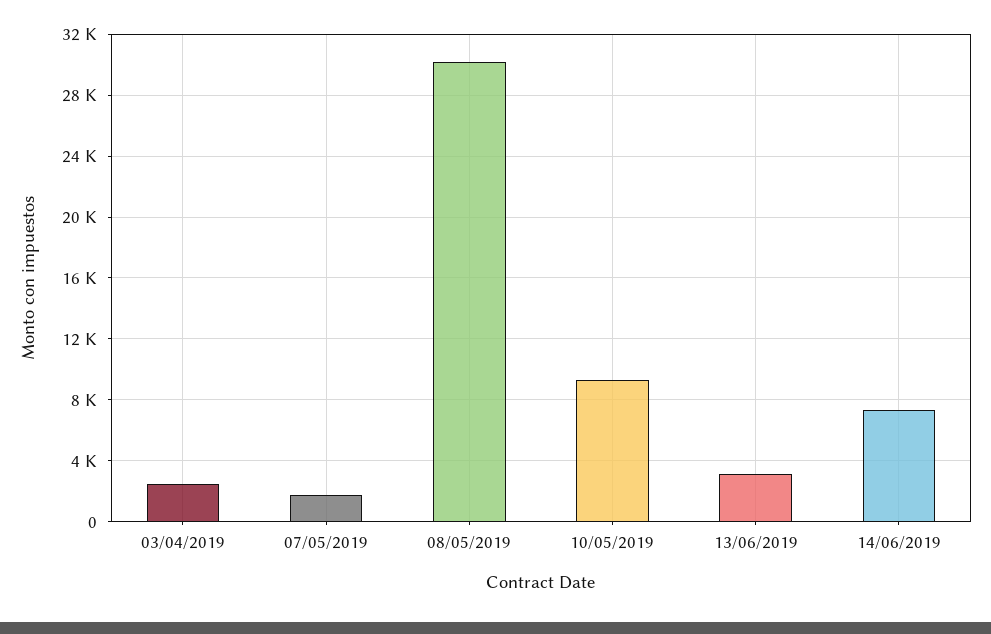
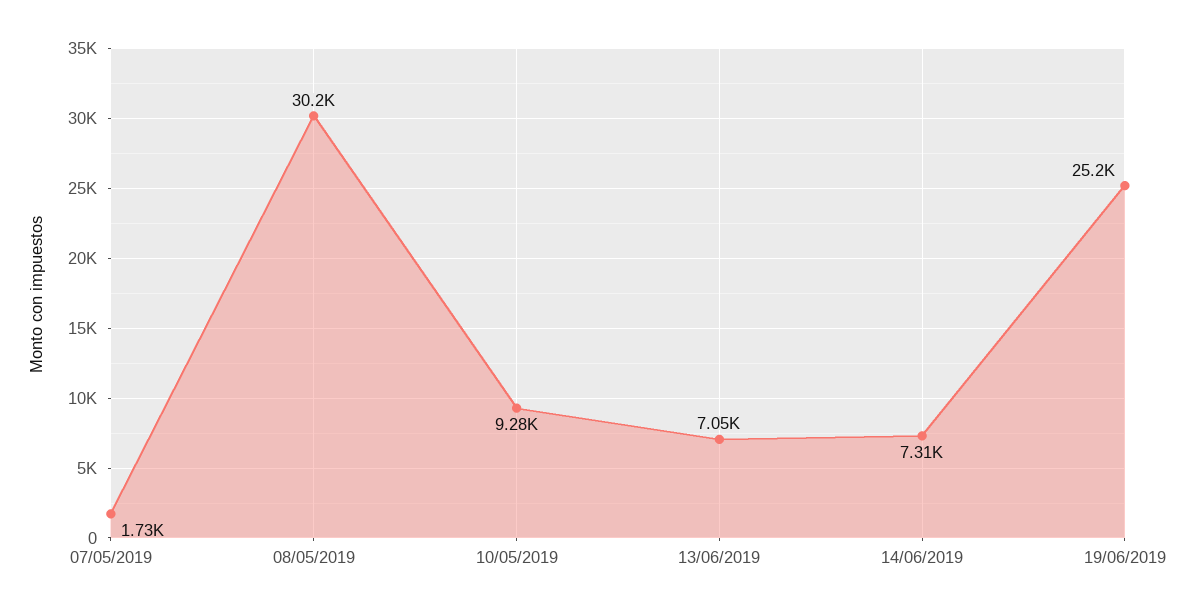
03/04/2019: 2500 -> none
13/06/2019: 3000 -> 7050
19/06/2019: none -> 25200

